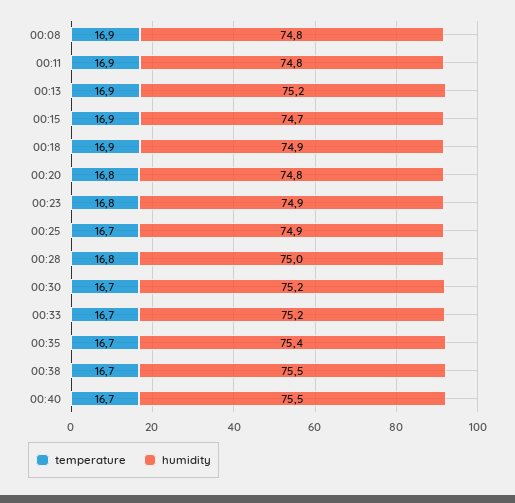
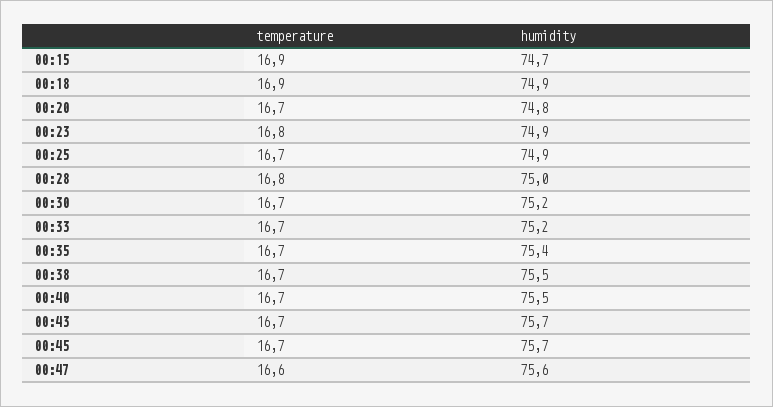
temperature, 00:08: 16.9 -> none
humidity, 00:08: 74.8 -> none
temperature, 00:11: 16.9 -> none
humidity, 00:11: 74.8 -> none
temperature, 00:13: 16.9 -> none
humidity, 00:13: 75.2 -> none
temperature, 00:20: 16.8 -> 16.7
temperature, 00:43: none -> 16.7
humidity, 00:43: none -> 75.7
temperature, 00:45: none -> 16.7
humidity, 00:45: none -> 75.7
temperature, 00:47: none -> 16.6
humidity, 00:47: none -> 75.6

